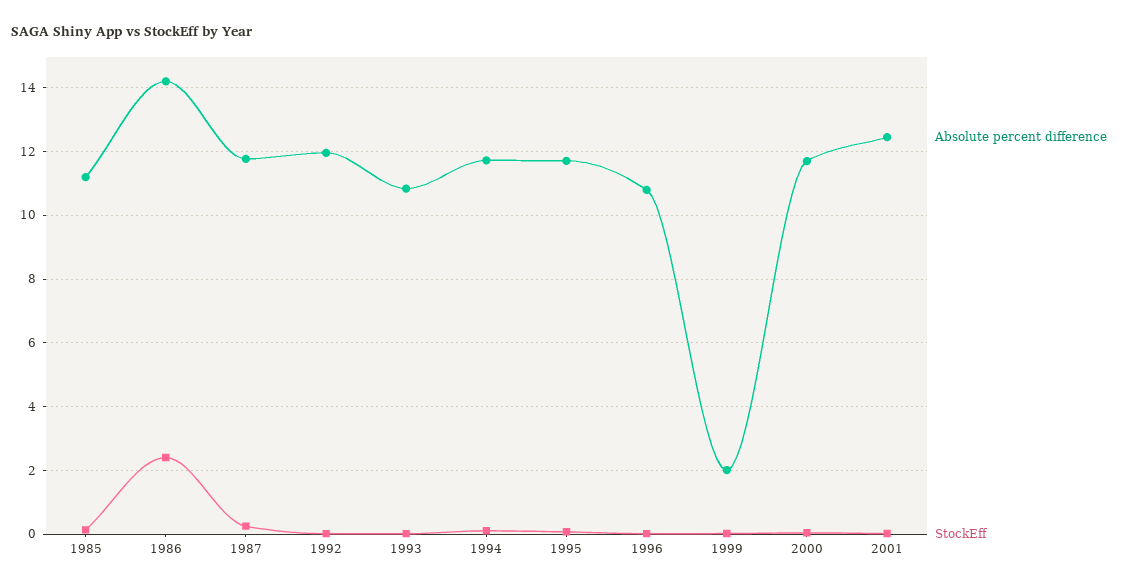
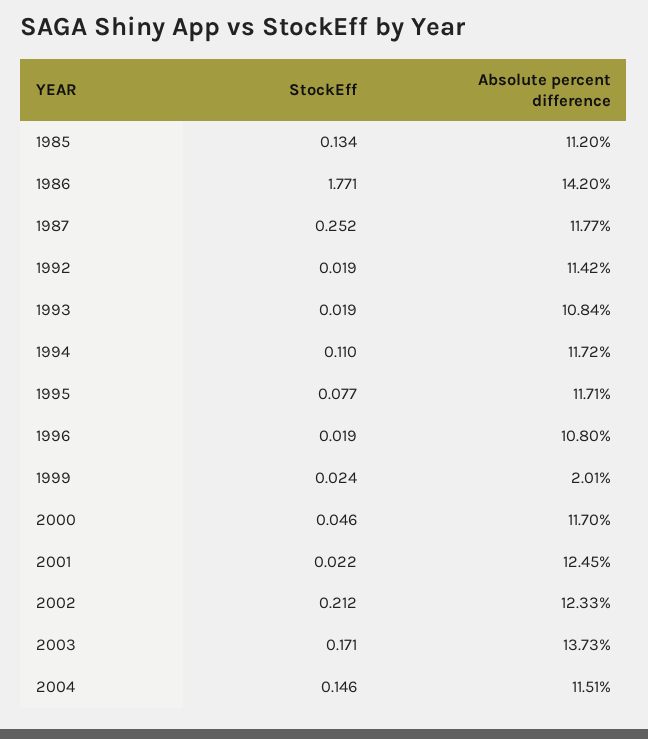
StockEff, 1986: 2.4 -> 1.771
Absolute percent difference, 1992: 12 -> 11.42
StockEff, 2002: none -> 0.212
Absolute percent difference, 2002: none -> 12.33
StockEff, 2003: none -> 0.171
Absolute percent difference, 2003: none -> 13.73
StockEff, 2004: none -> 0.146
Absolute percent difference, 2004: none -> 11.51

